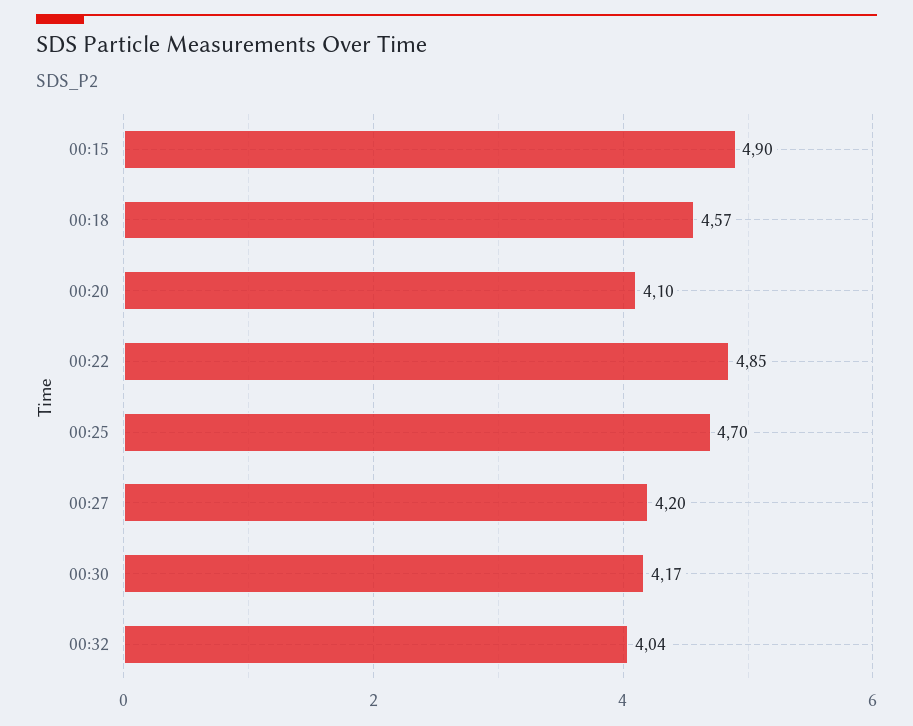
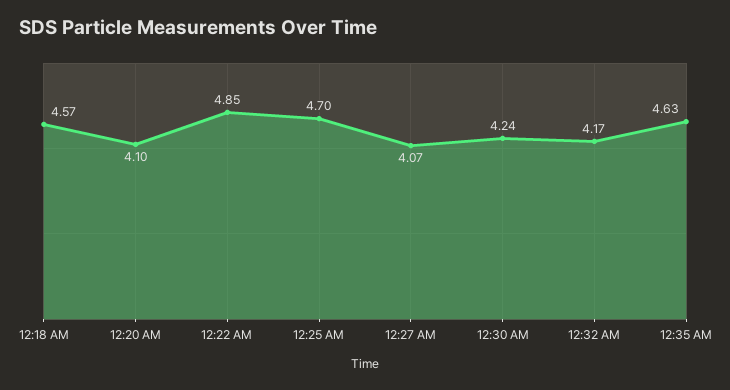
00:15: 4.9 -> none
00:27: 4.2 -> 4.07
00:30: 4.17 -> 4.24
00:32: 4.04 -> 4.17
12:35 AM: none -> 4.63

